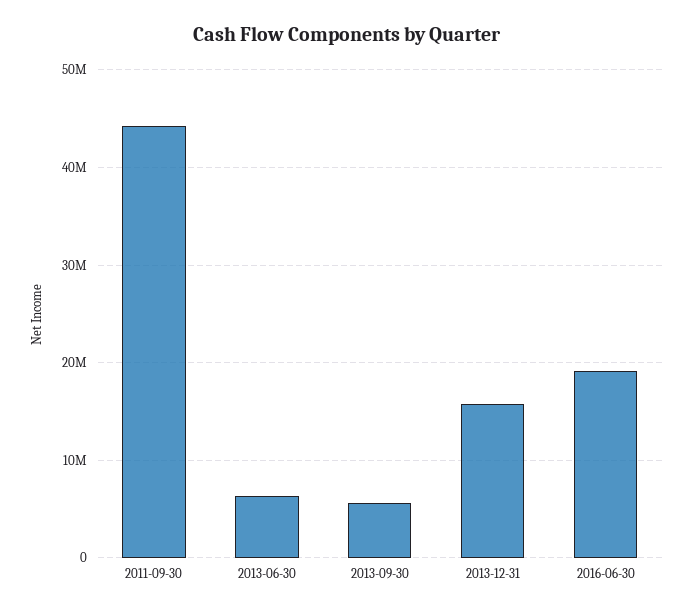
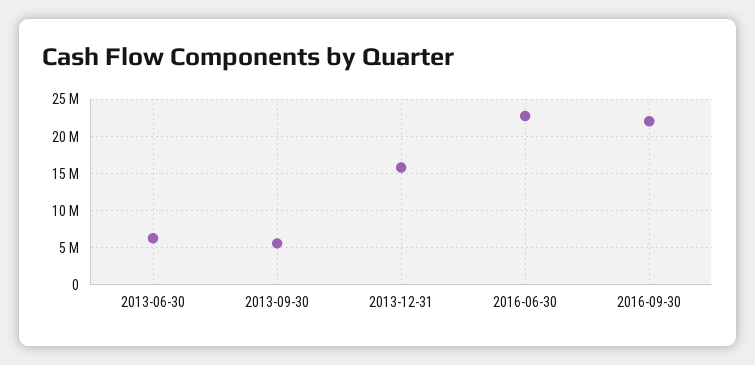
2011-09-30: 44000000 -> none
2016-06-30: 19000000 -> 23000000
2016-09-30: none -> 22000000

